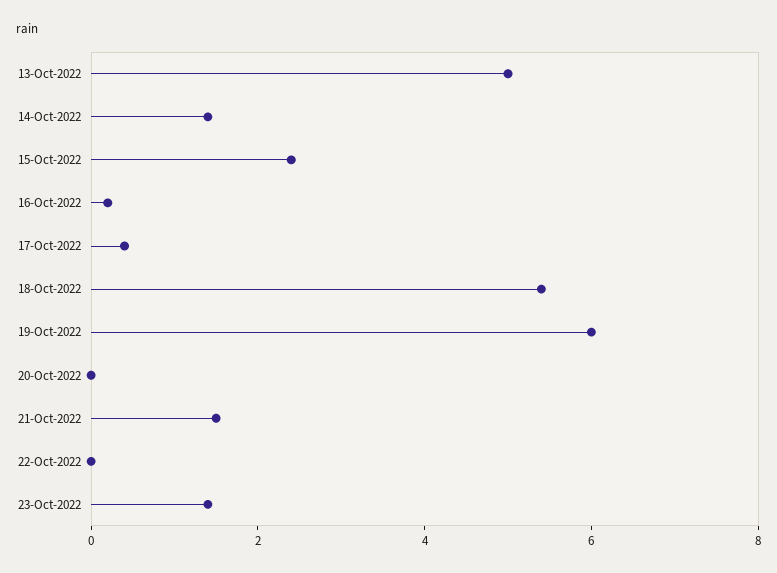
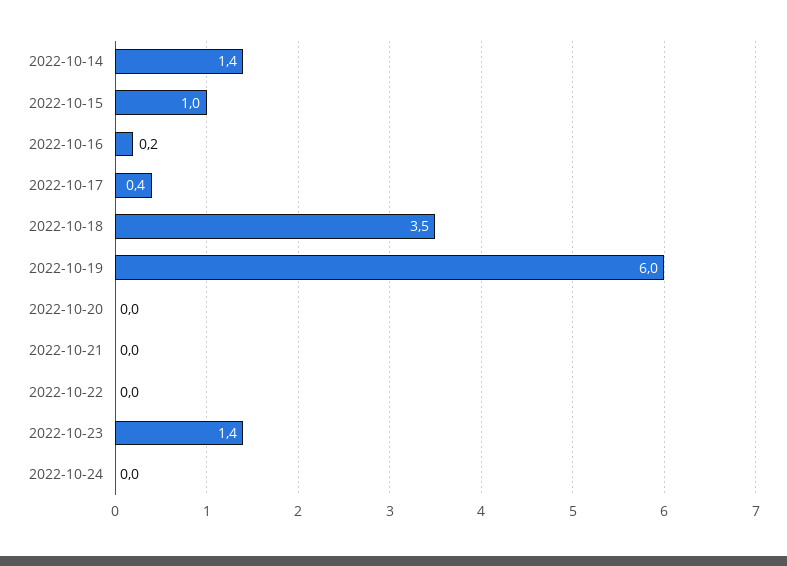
13-Oct-2022: 5 -> none
15-Oct-2022: 2.5 -> 1
18-Oct-2022: 5.5 -> 3.5
21-Oct-2022: 1.5 -> 0
2022-10-24: none -> 0

